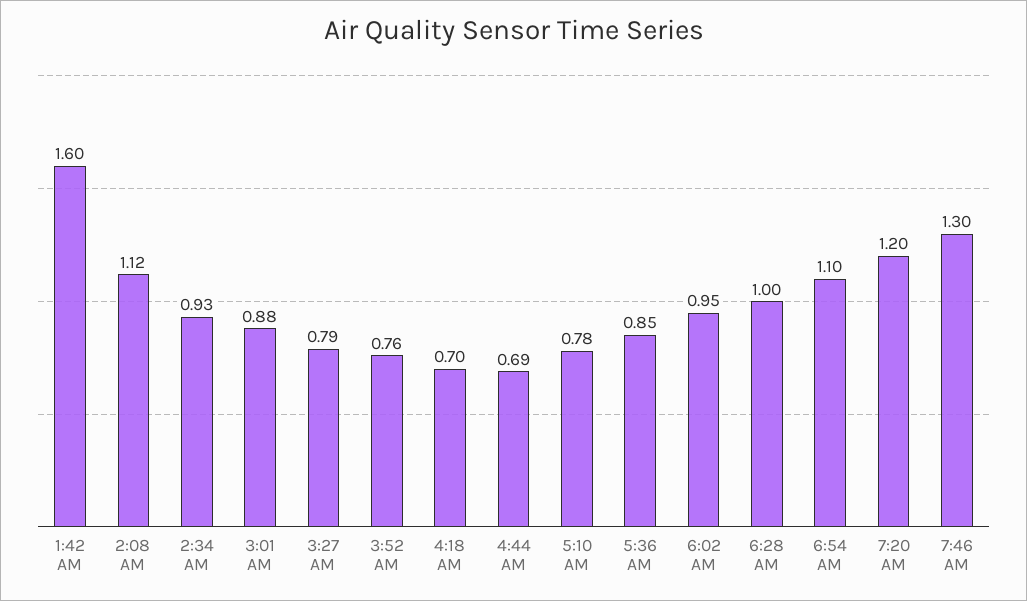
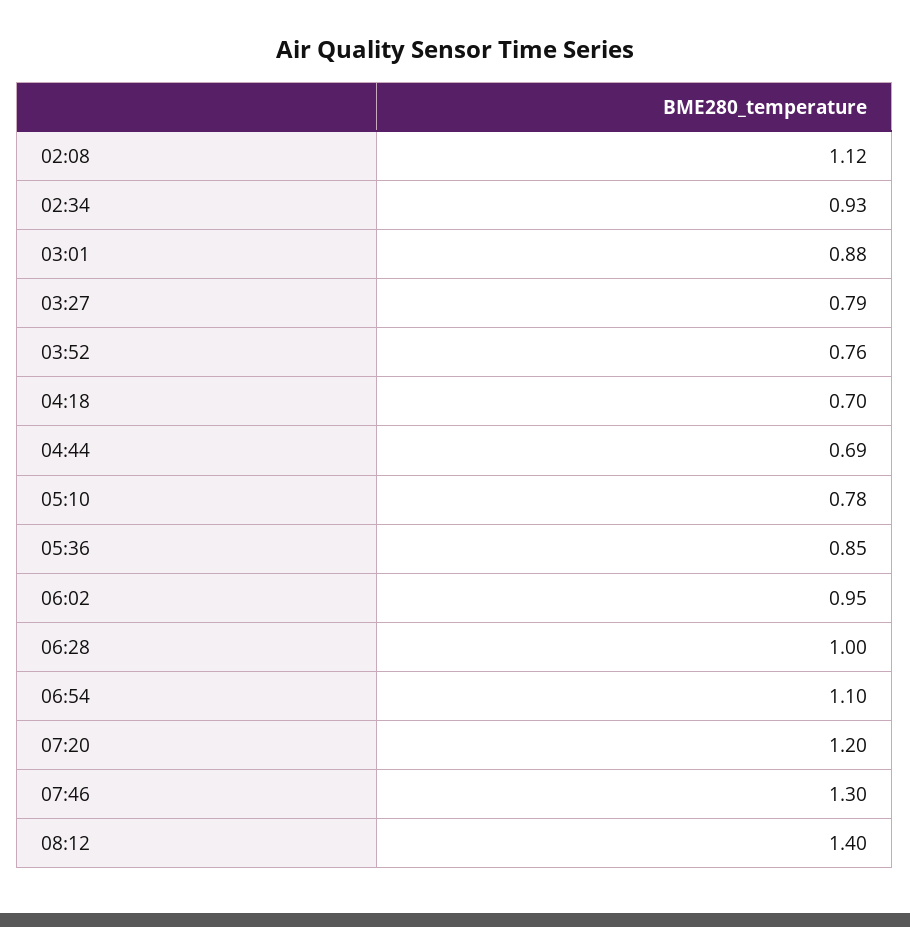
1:42 AM: 1.6 -> none
08:12: none -> 1.4

